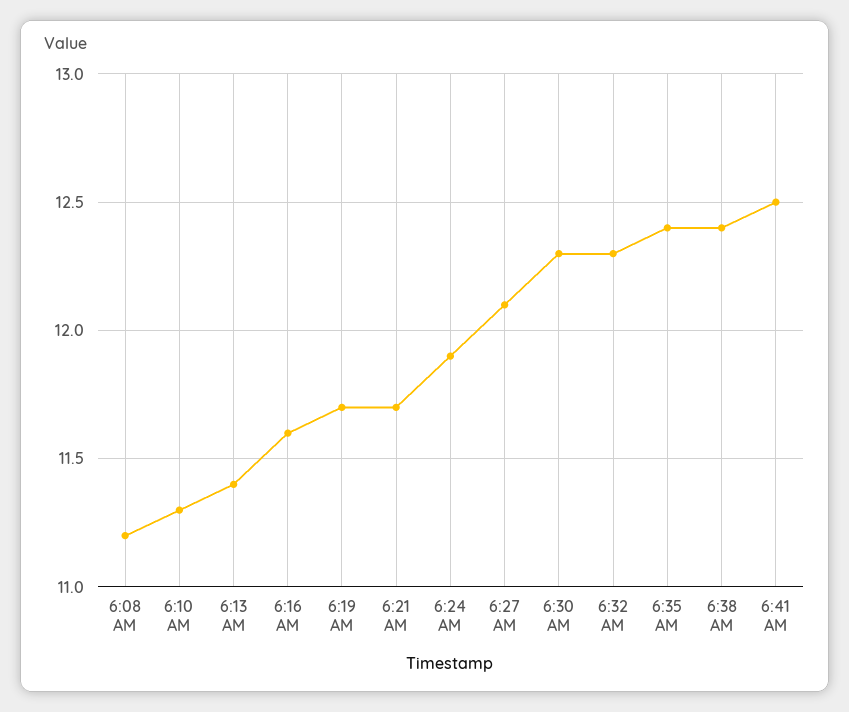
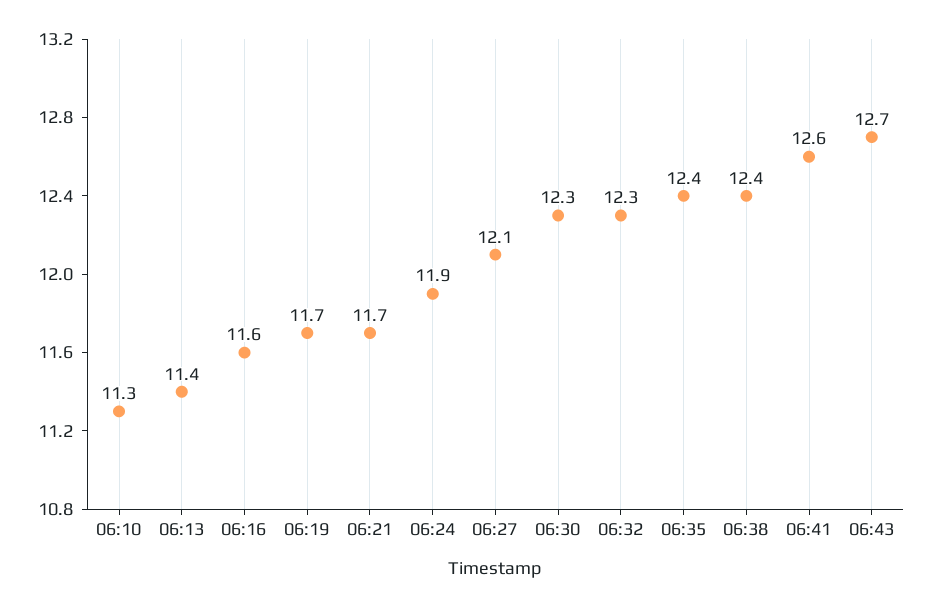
6:08 AM: 11.2 -> none
6:41 AM: 12.5 -> 12.6
06:43: none -> 12.7

